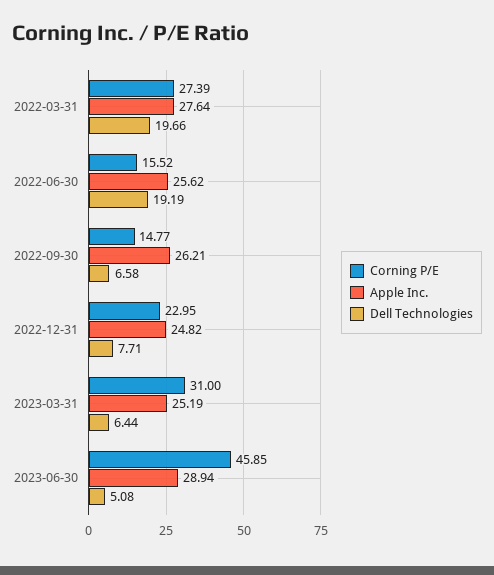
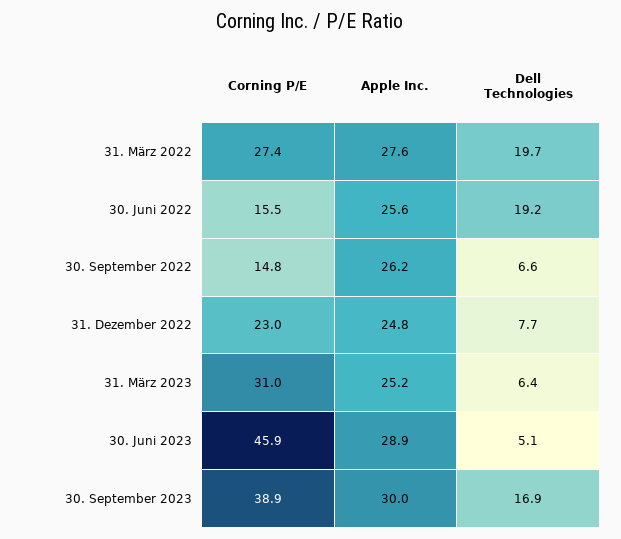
Corning P/E, 30. September 2023: none -> 38.9
Apple Inc., 30. September 2023: none -> 30
Dell Technologies, 30. September 2023: none -> 16.9

